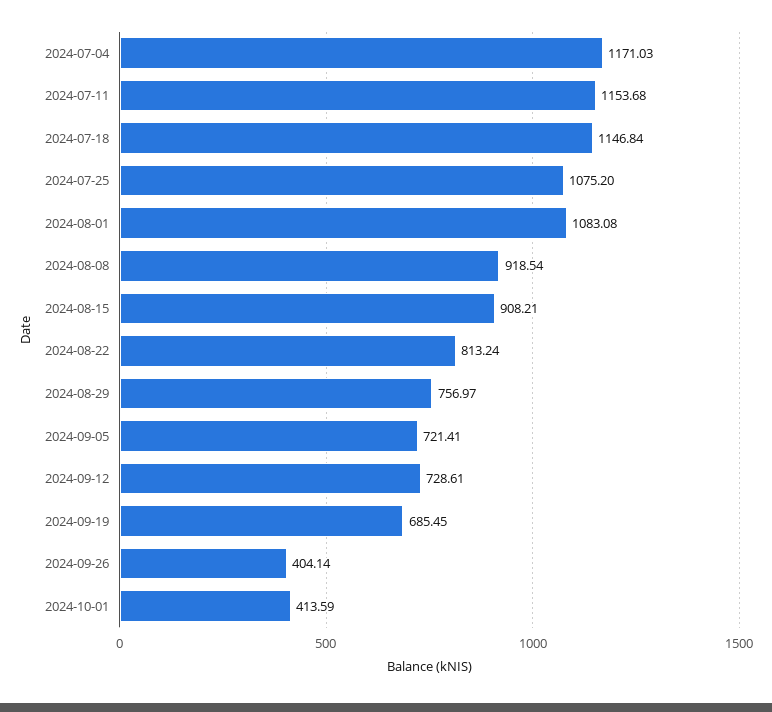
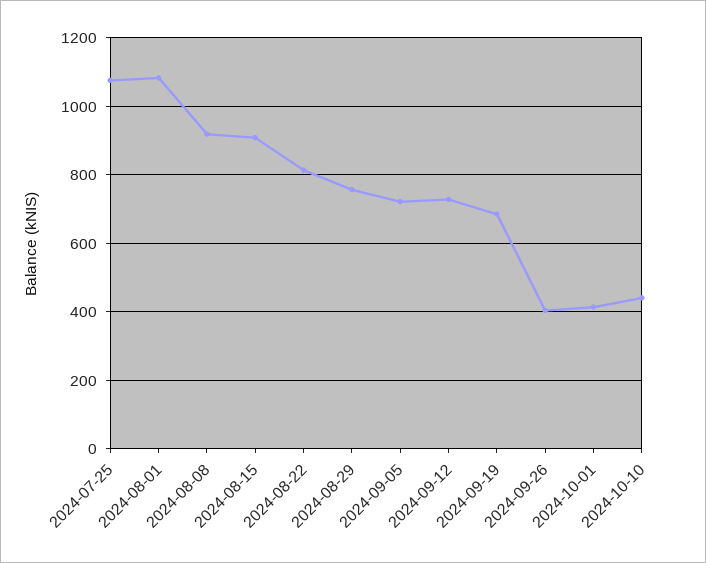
2024-07-04: 1171.03 -> none
2024-07-11: 1153.68 -> none
2024-07-18: 1146.84 -> none
2024-10-10: none -> 440

